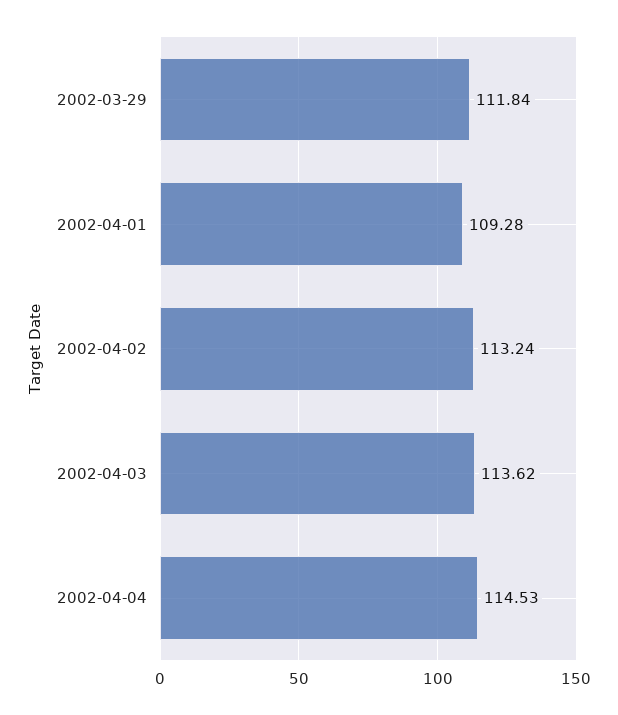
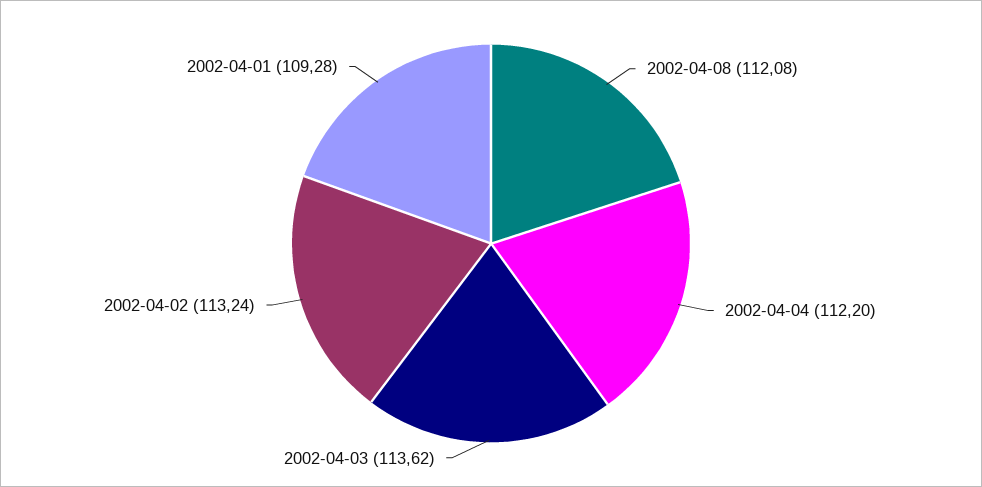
2002-03-29: 111.84 -> none
2002-04-04: 114.53 -> 112.2
2002-04-08: none -> 112.08

